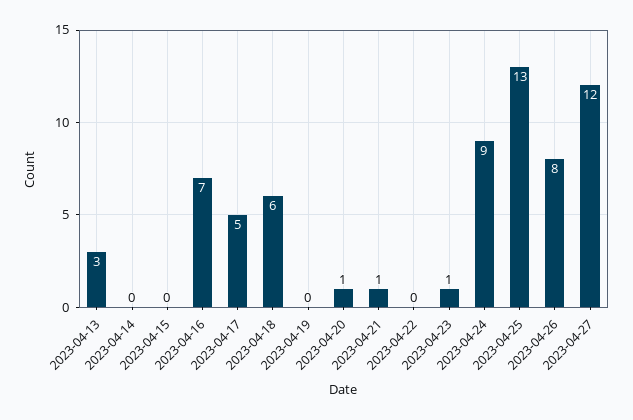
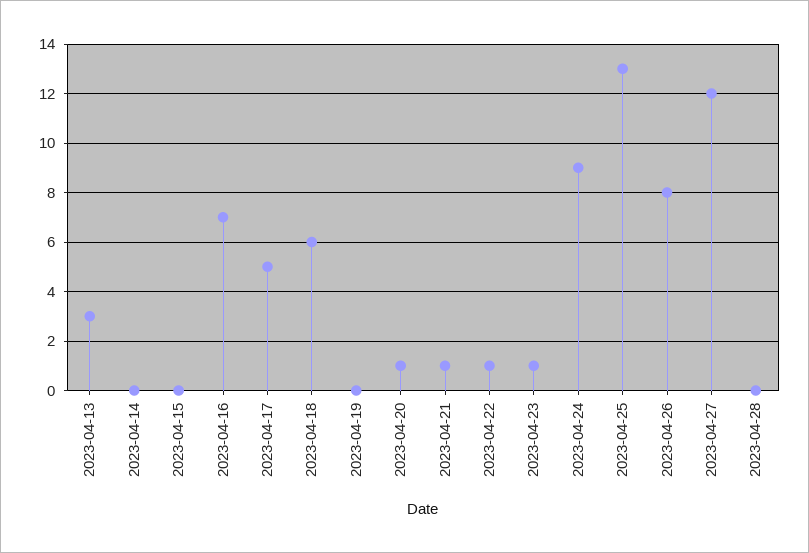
2023-04-22: 0 -> 1
2023-04-28: none -> 0

